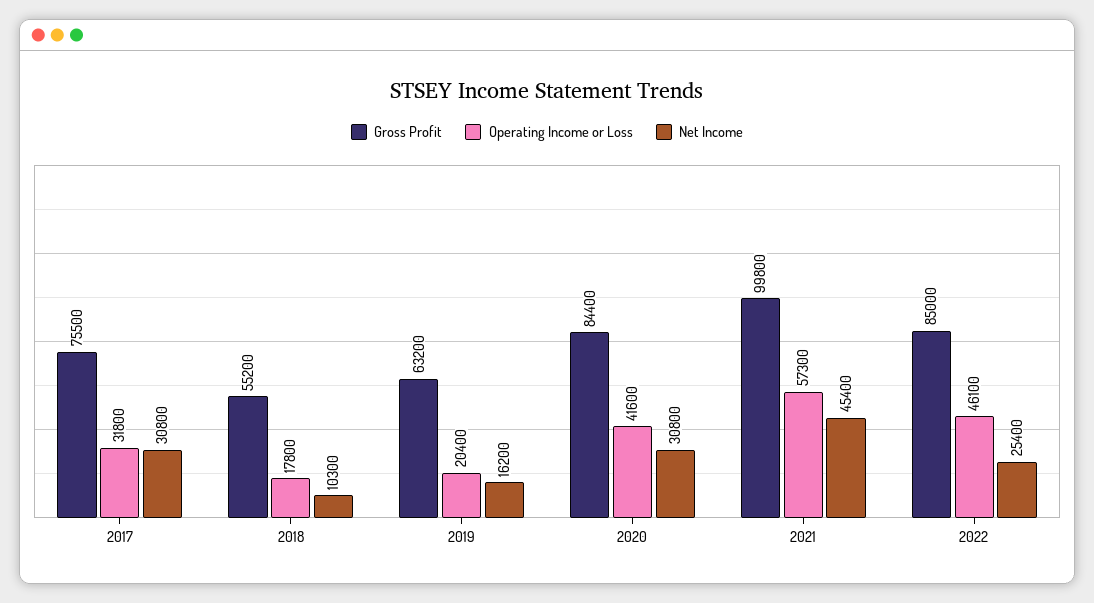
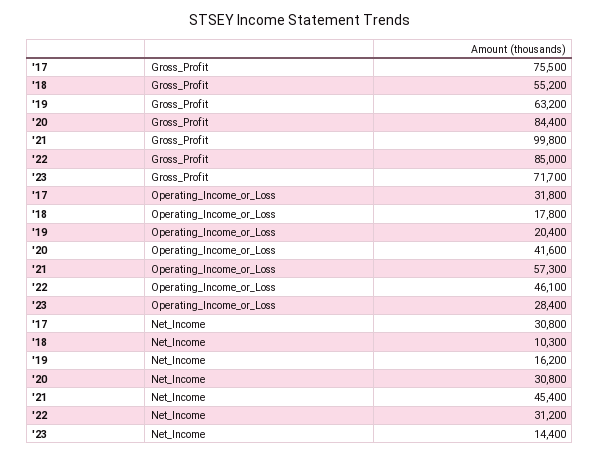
Net Income, 2022: 25400 -> 31200
Gross Profit, '23: none -> 71700
Operating Income or Loss, '23: none -> 28400
Net Income, '23: none -> 14400

